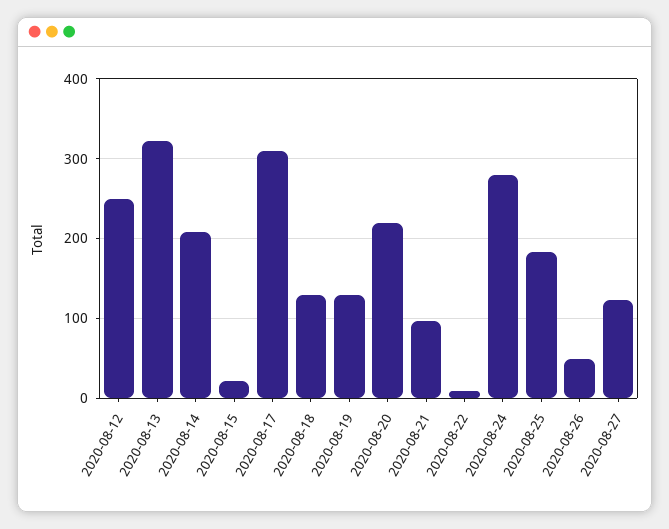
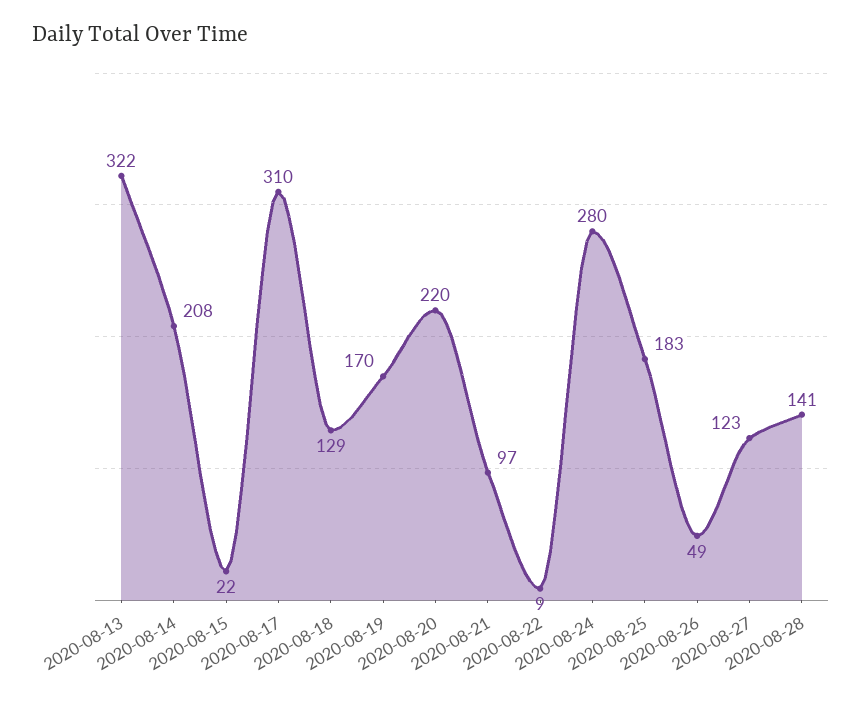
2020-08-12: 250 -> none
2020-08-19: 130 -> 170
2020-08-28: none -> 141

